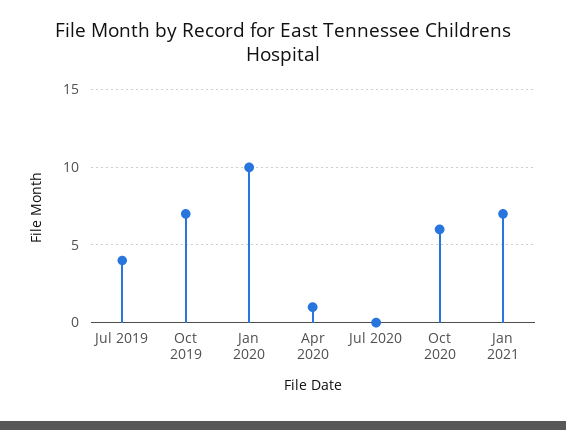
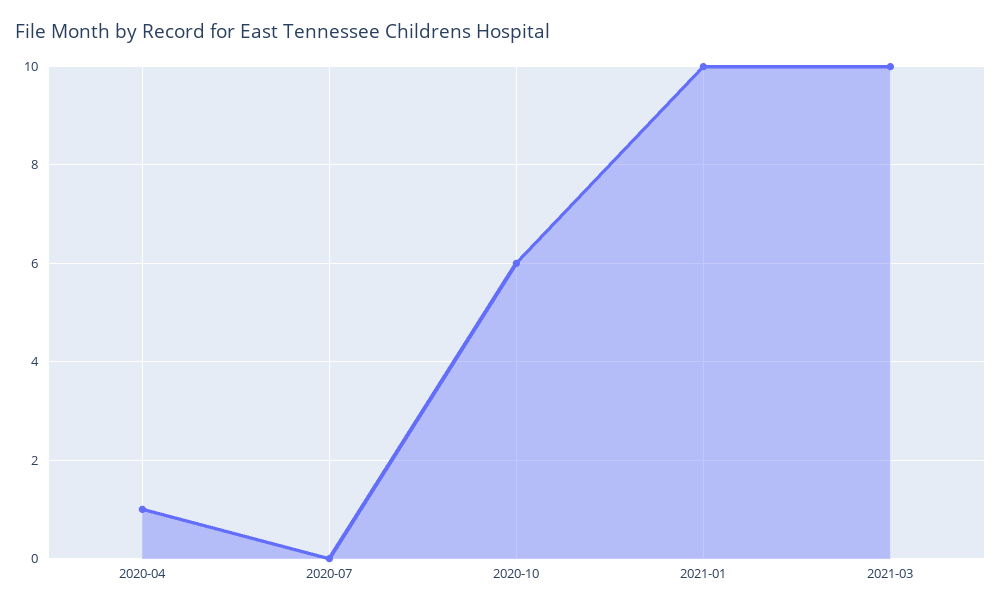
Jul 2019: 4 -> none
Oct 2019: 7 -> none
Jan 2020: 10 -> none
Jan 2021: 7 -> 10
2021-03: none -> 10

